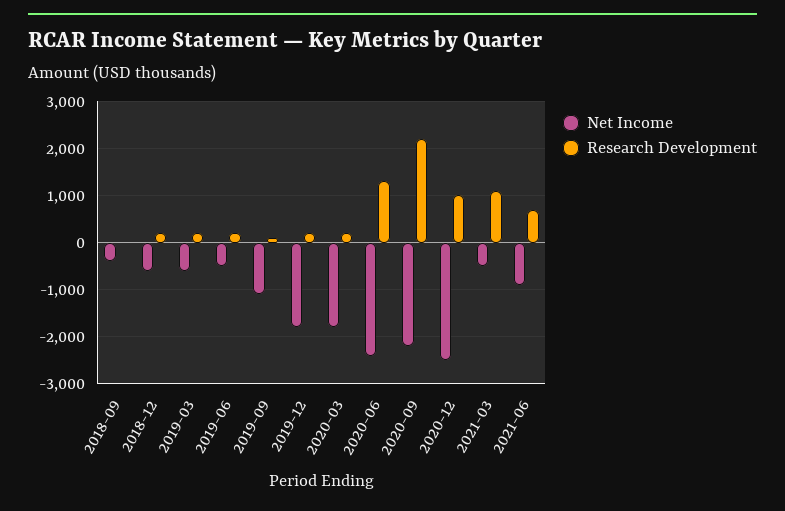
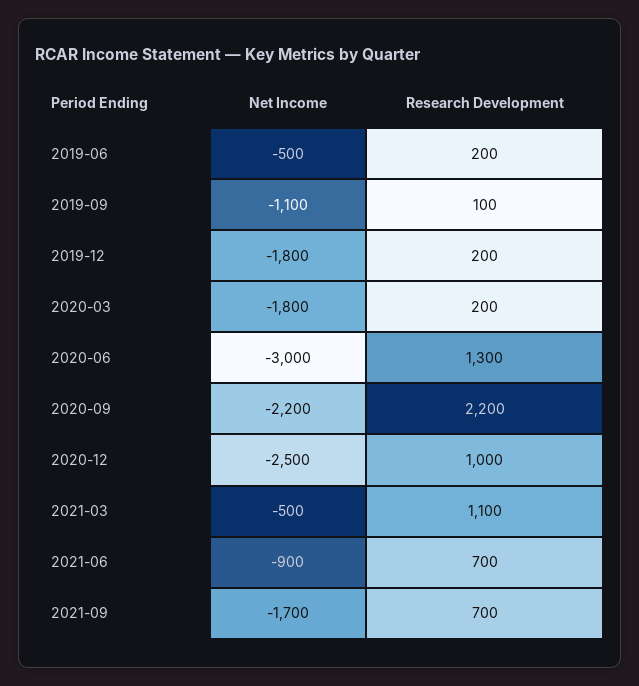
Net Income, 2018-09: -400 -> none
Research Development, 2018-09: 0 -> none
Net Income, 2018-12: -600 -> none
Research Development, 2018-12: 200 -> none
Net Income, 2019-03: -600 -> none
Research Development, 2019-03: 200 -> none
Net Income, 2020-06: -2400 -> -3000
Net Income, 2021-09: none -> -1700
Research Development, 2021-09: none -> 700

